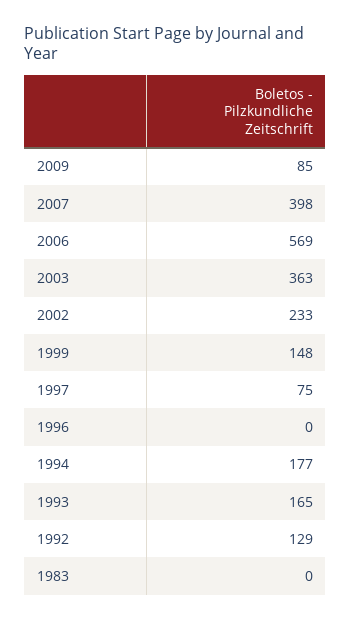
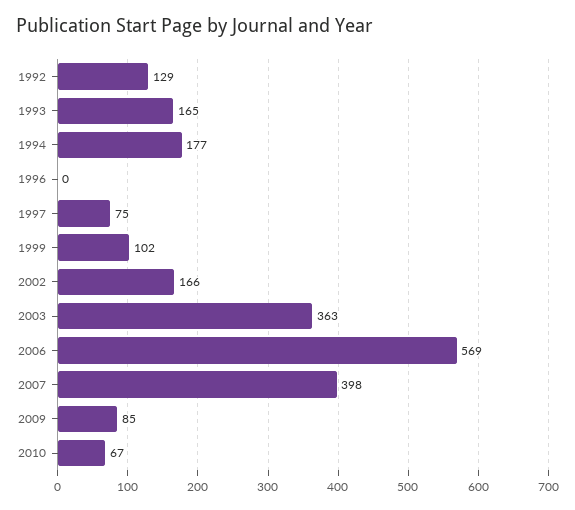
2002: 233 -> 166
1999: 148 -> 102
1983: 0 -> none
2010: none -> 67

